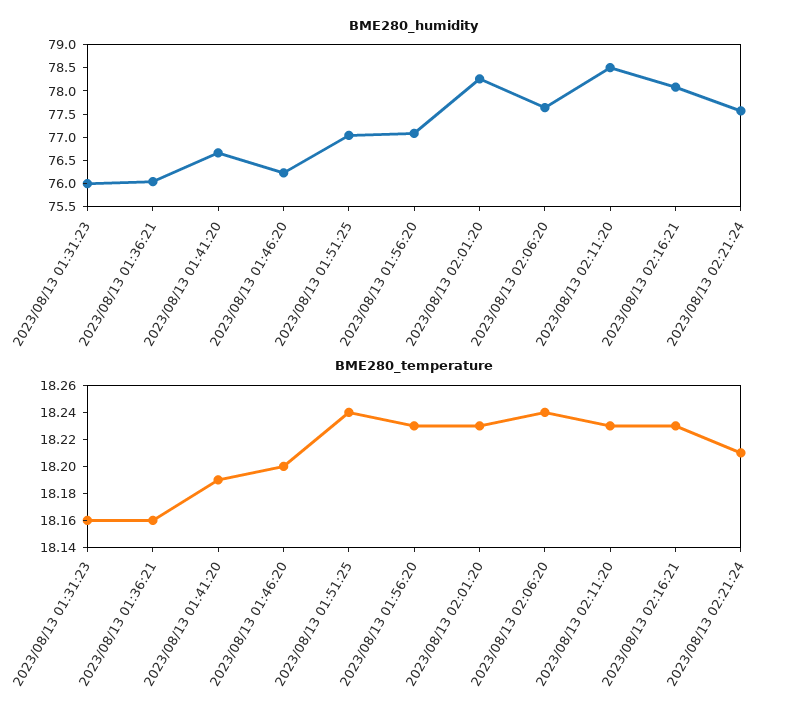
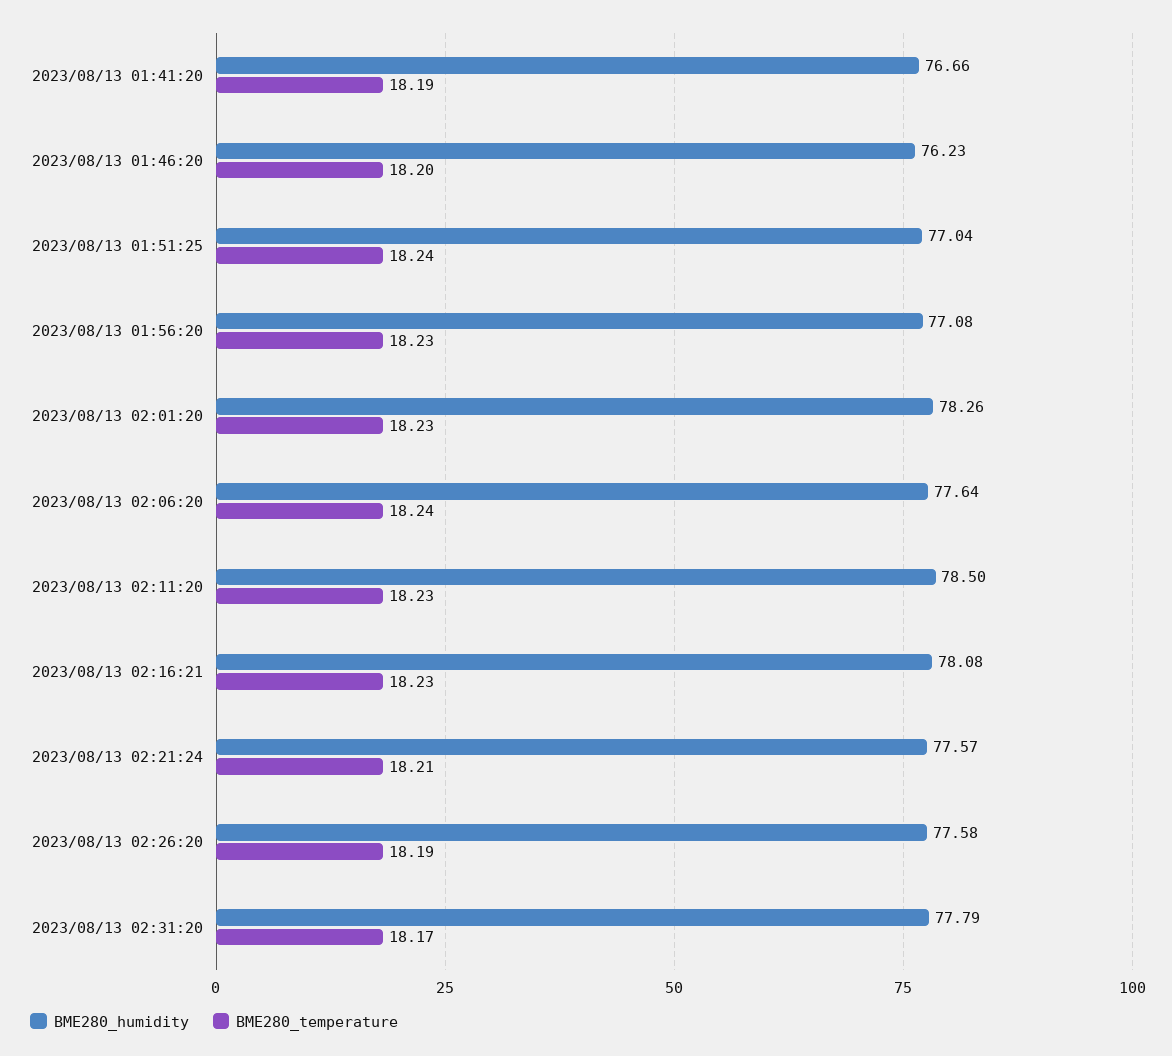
BME280_humidity, 2023/08/13 01:31:23: 76 -> none
BME280_humidity, 2023/08/13 01:36:21: 76 -> none
BME280_temperature, 2023/08/13 01:31:23: 18.16 -> none
BME280_temperature, 2023/08/13 01:36:21: 18.16 -> none
BME280_humidity, 2023/08/13 02:26:20: none -> 77.58
BME280_temperature, 2023/08/13 02:26:20: none -> 18.19
BME280_humidity, 2023/08/13 02:31:20: none -> 77.79
BME280_temperature, 2023/08/13 02:31:20: none -> 18.17

